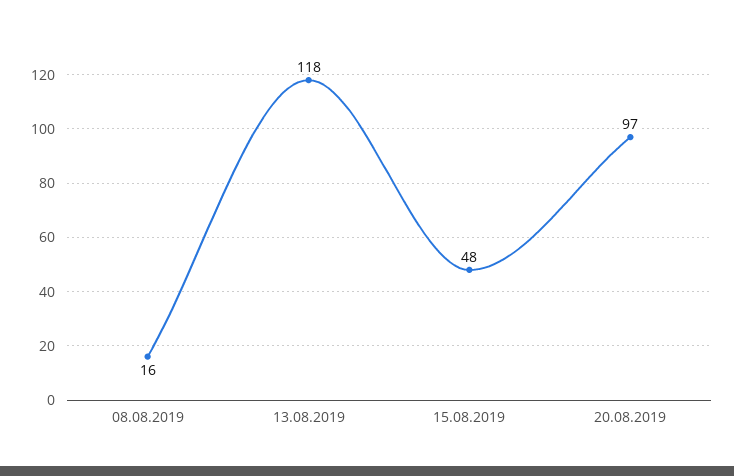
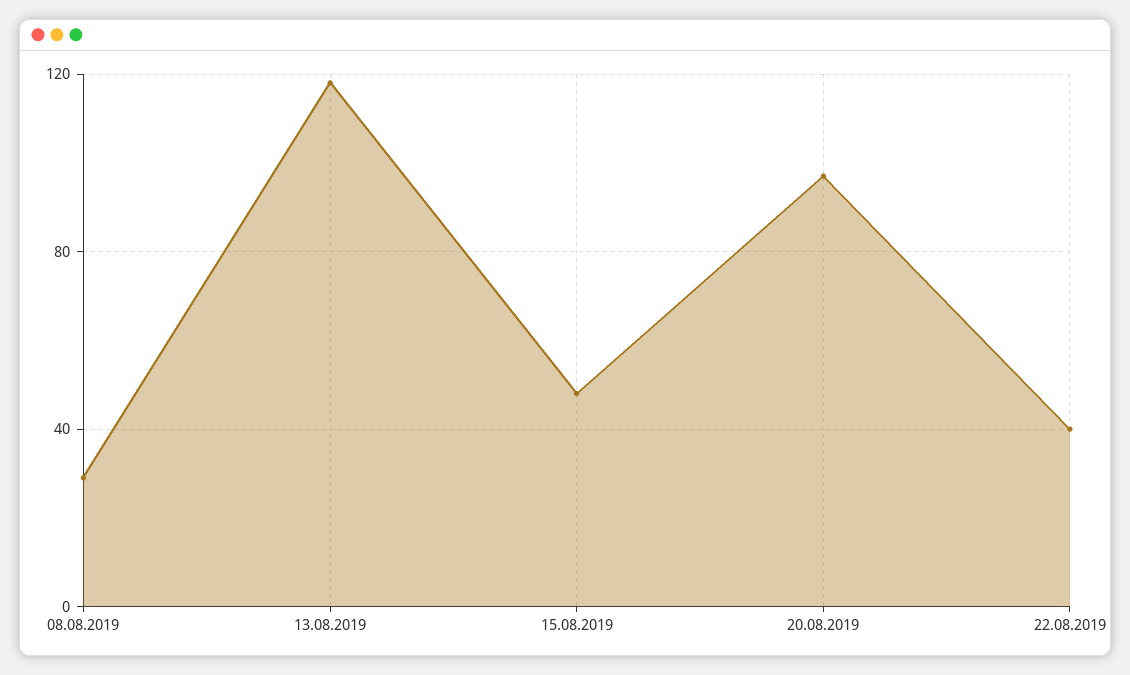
08.08.2019: 16 -> 30
22.08.2019: none -> 40

